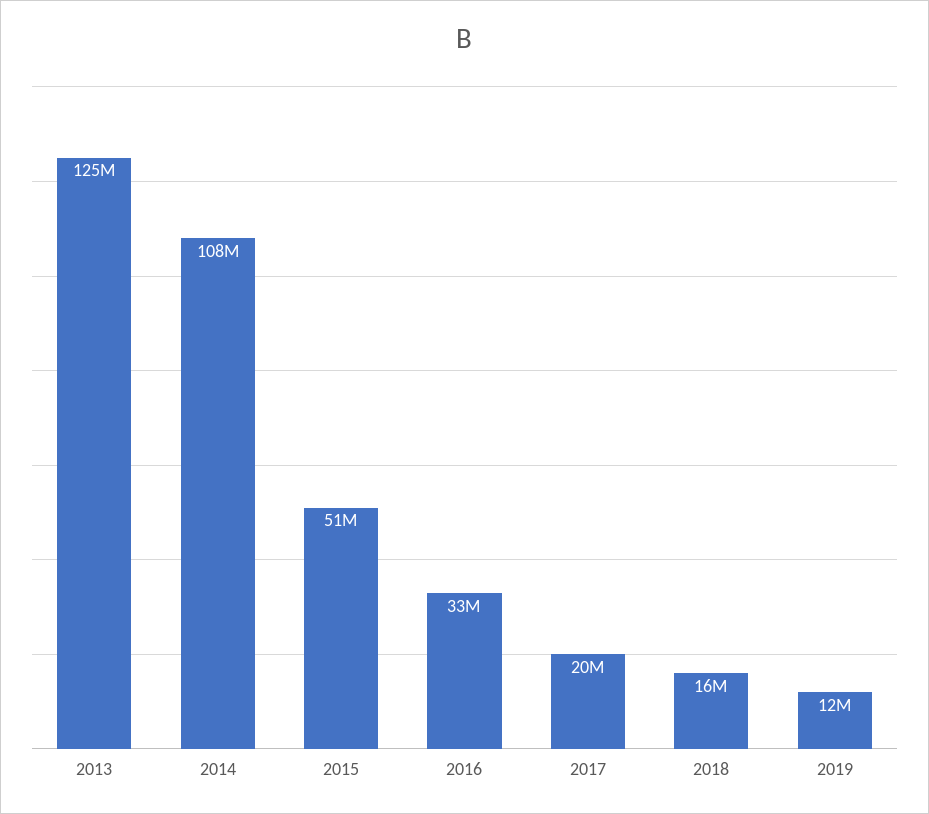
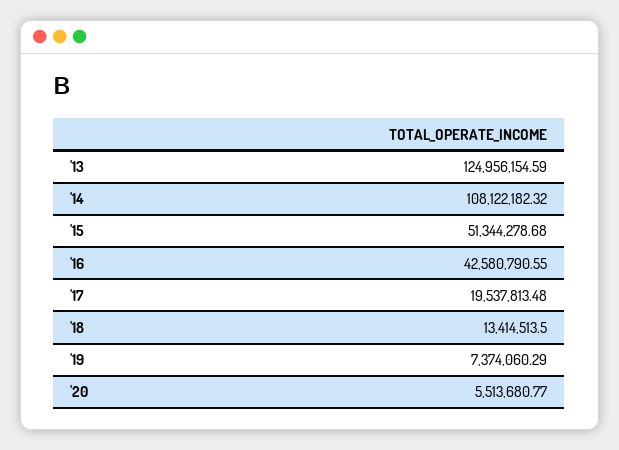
2016: 33000000 -> 42580790.55
2018: 16000000 -> 13414513.5
2019: 12000000 -> 7374060.29
'20: none -> 5513680.77

